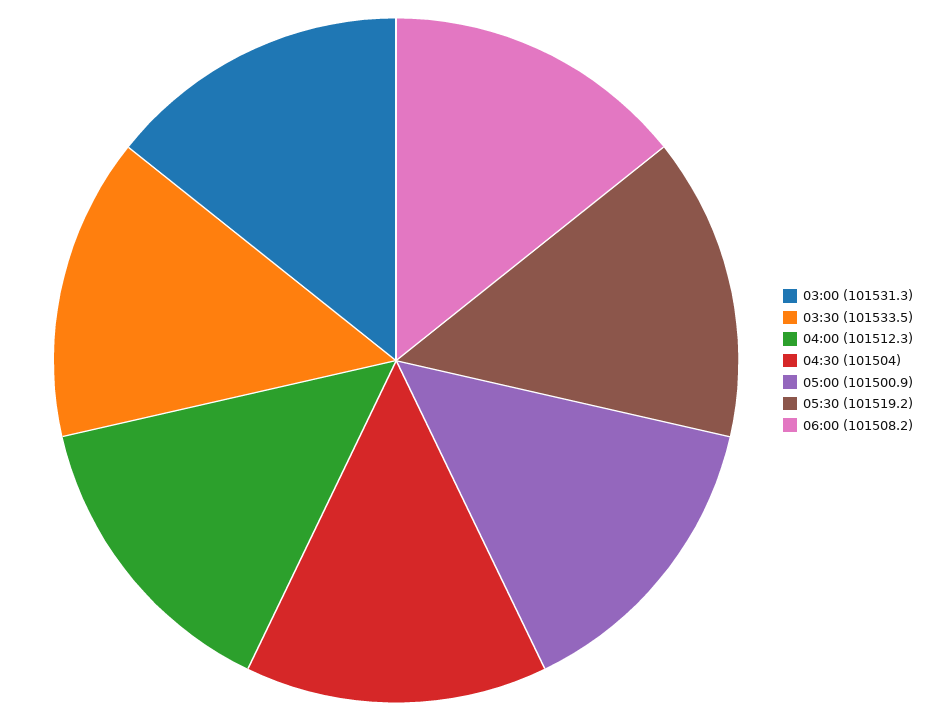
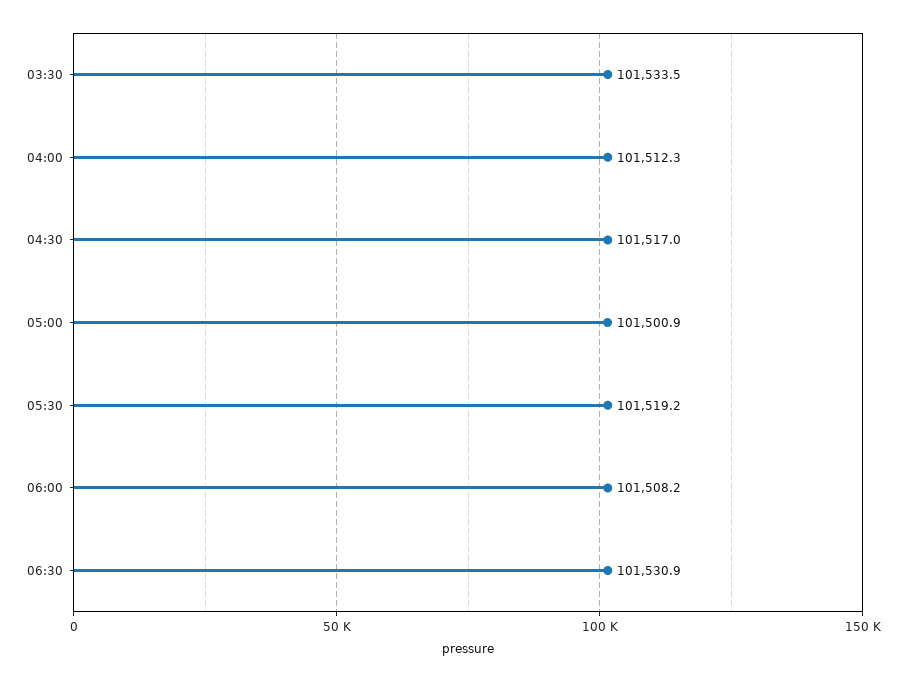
03:00: 101531.3 -> none
04:30: 101504 -> 101517
06:30: none -> 101530.9

